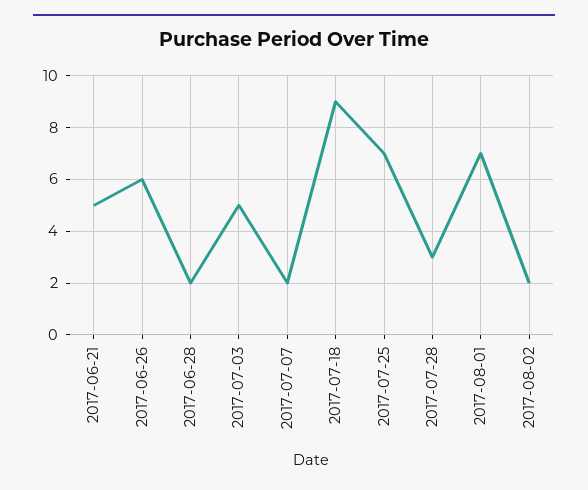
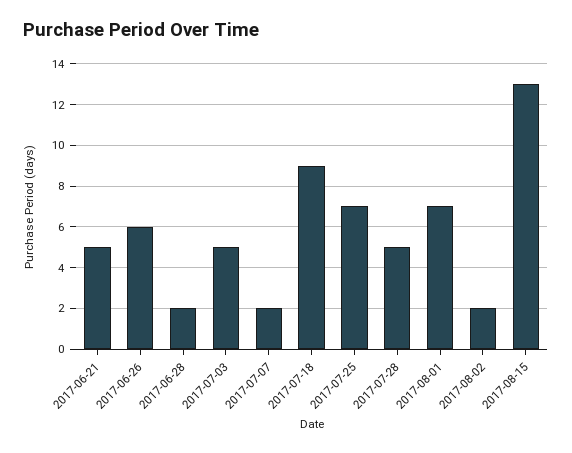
2017-07-28: 3 -> 5
2017-08-15: none -> 13

